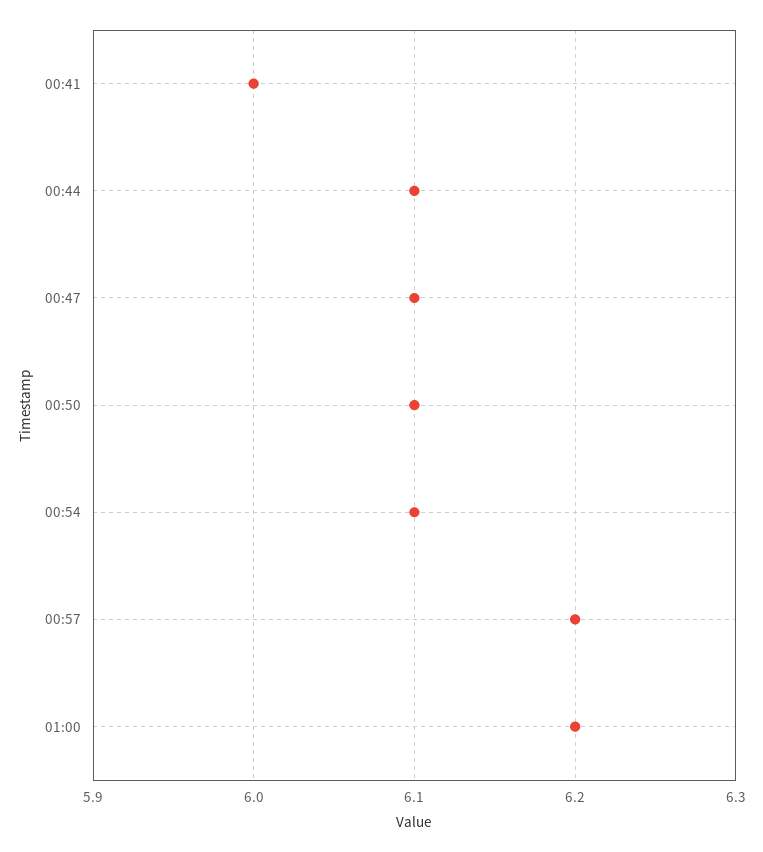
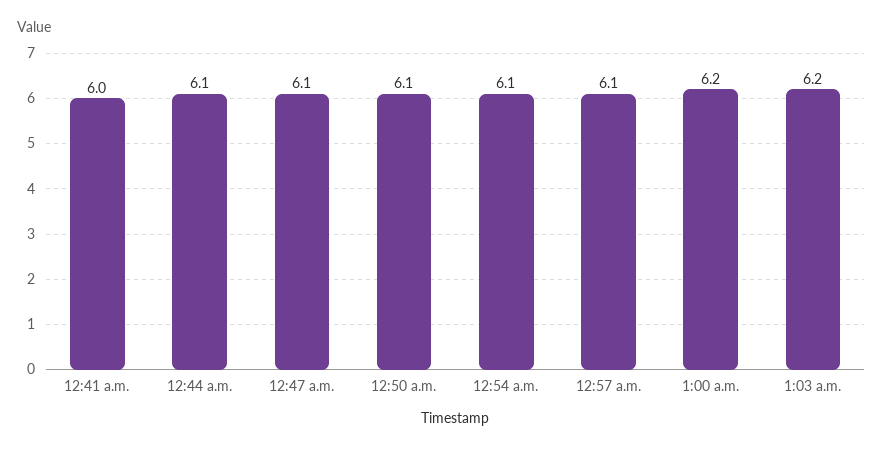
00:57: 6.2 -> 6.1
1:03 a.m.: none -> 6.2

